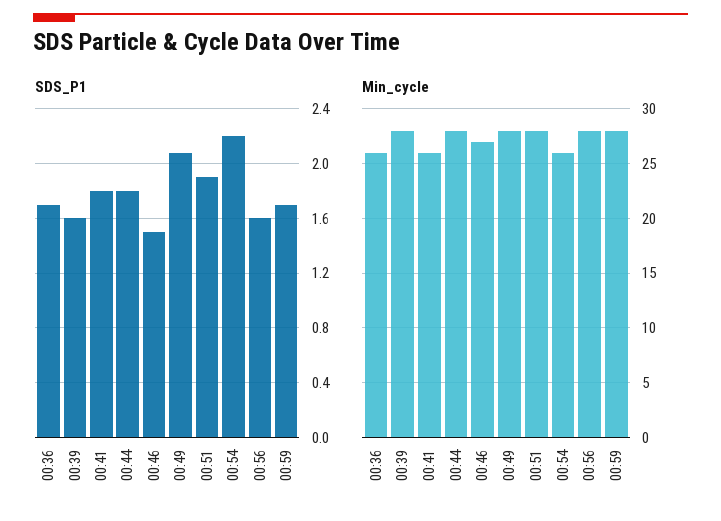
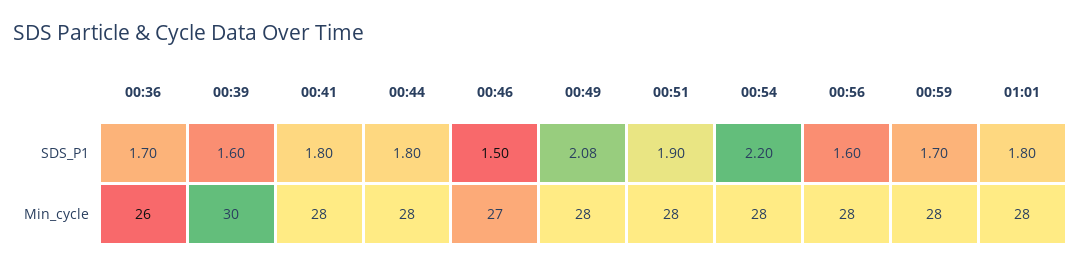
Min_cycle, 00:39: 28 -> 30
Min_cycle, 00:41: 26 -> 28
Min_cycle, 00:54: 26 -> 28
SDS_P1, 01:01: none -> 1.8
Min_cycle, 01:01: none -> 28

